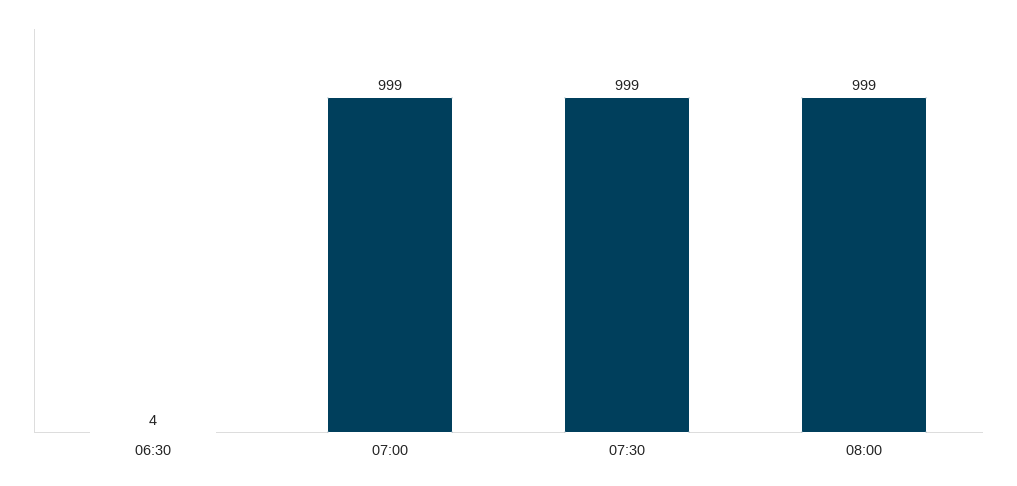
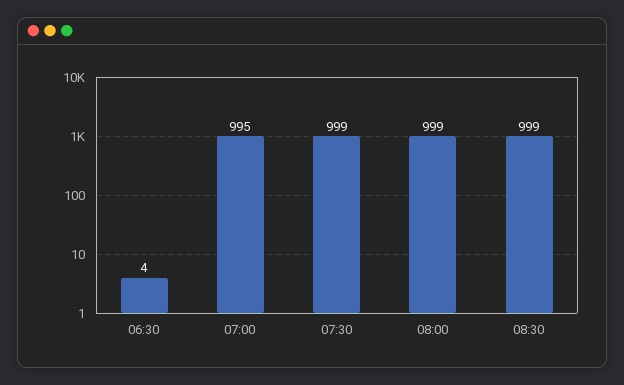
07:00: 999 -> 995
08:30: none -> 999

